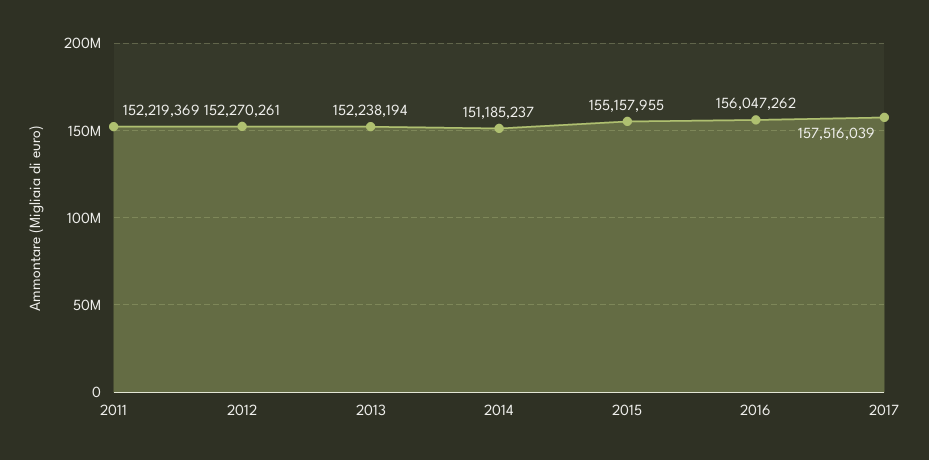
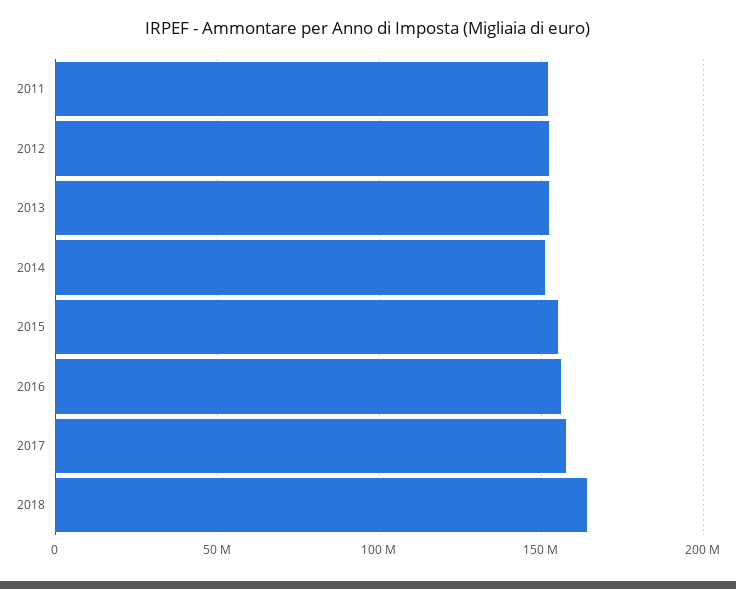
2018: none -> 165000000

